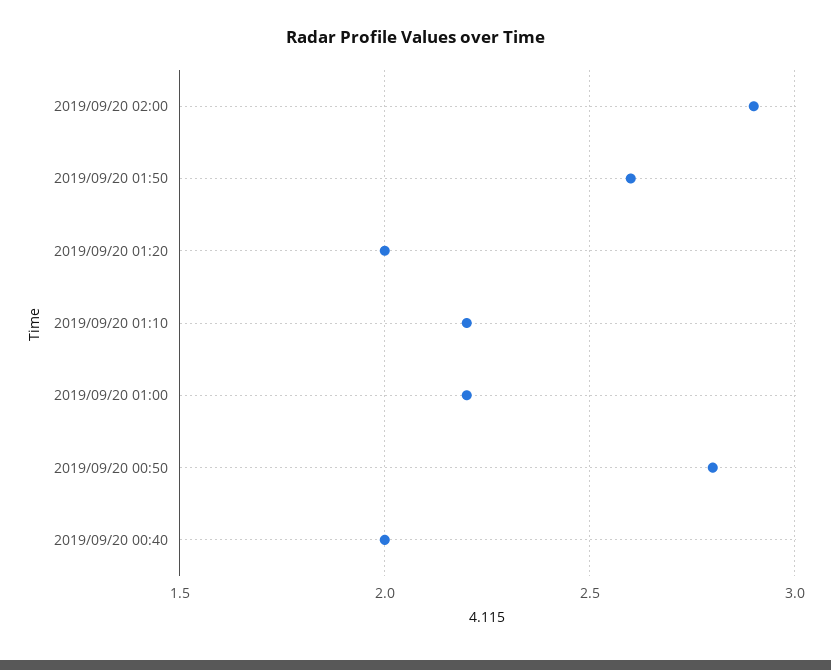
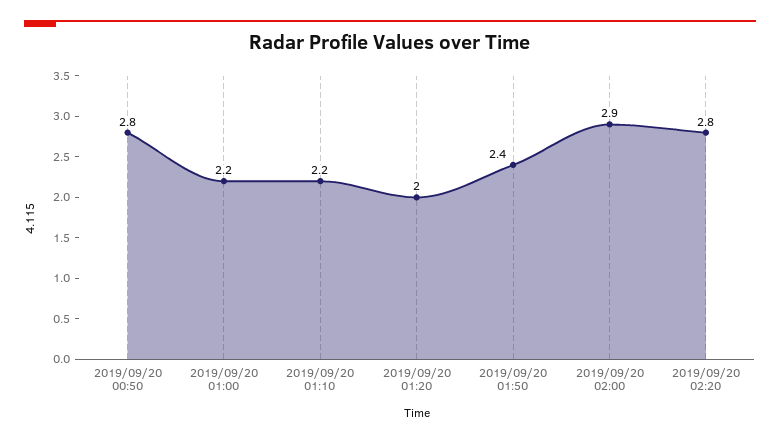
2019/09/20 01:50: 2.6 -> 2.4
2019/09/20 00:40: 2 -> none
2019/09/20 02:20: none -> 2.8

